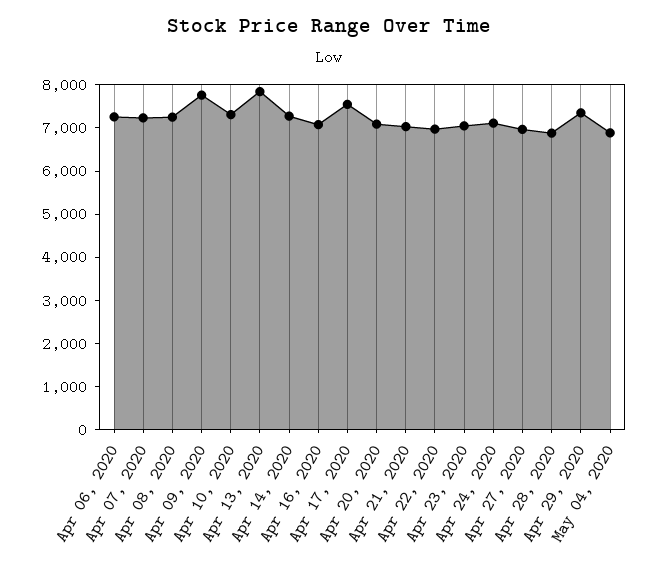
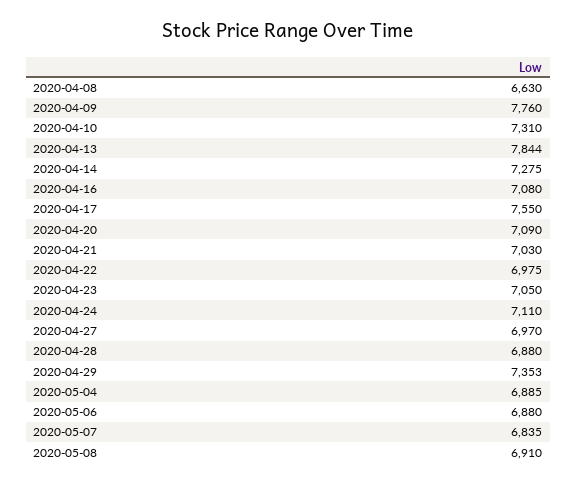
Apr 06, 2020: 7200 -> none
Apr 07, 2020: 7200 -> none
Apr 08, 2020: 7200 -> 6630
2020-05-06: none -> 6880
2020-05-07: none -> 6835
2020-05-08: none -> 6910

